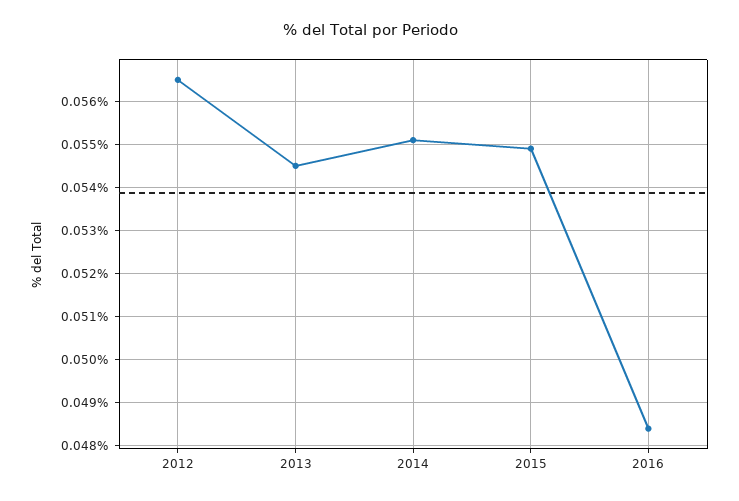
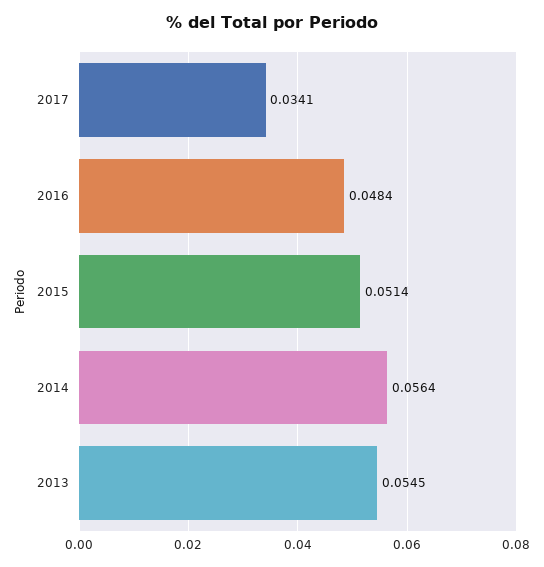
2012: 0.0565 -> none
2014: 0.055 -> 0.0564
2015: 0.055 -> 0.0514
2017: none -> 0.0341

